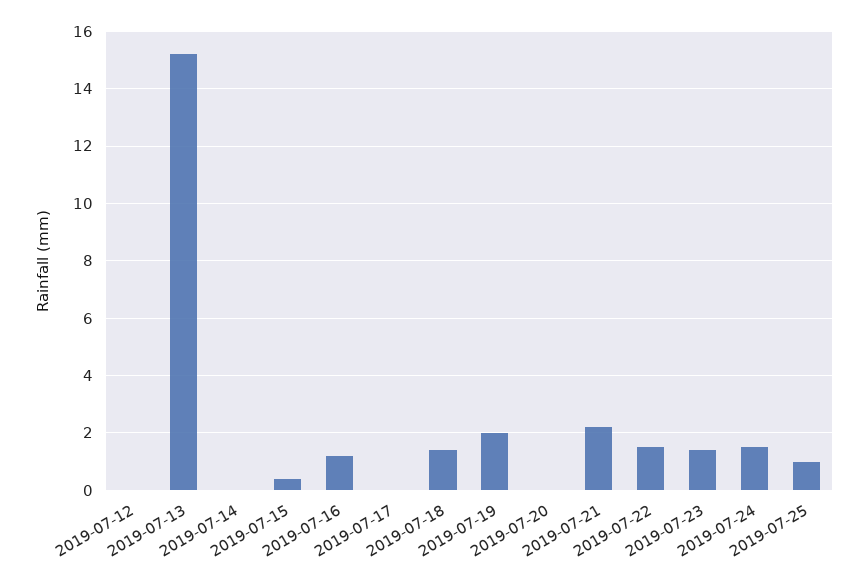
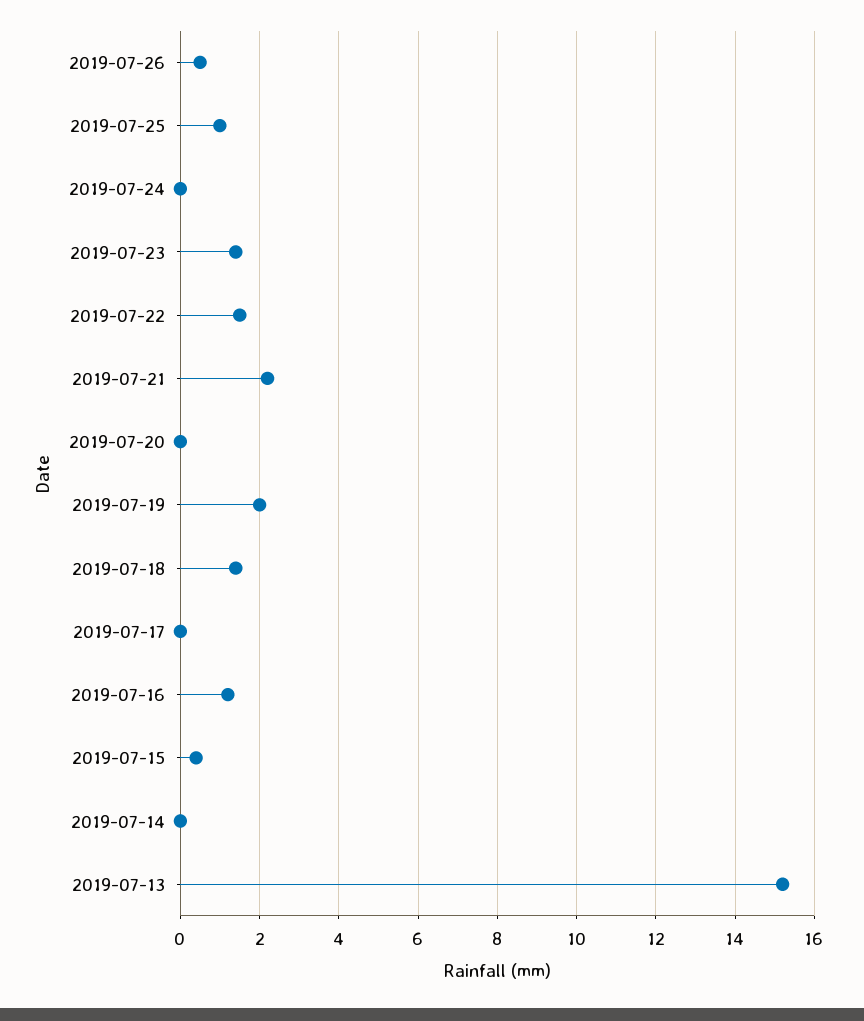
2019-07-12: 0 -> none
2019-07-24: 1.5 -> 0
2019-07-26: none -> 0.5

